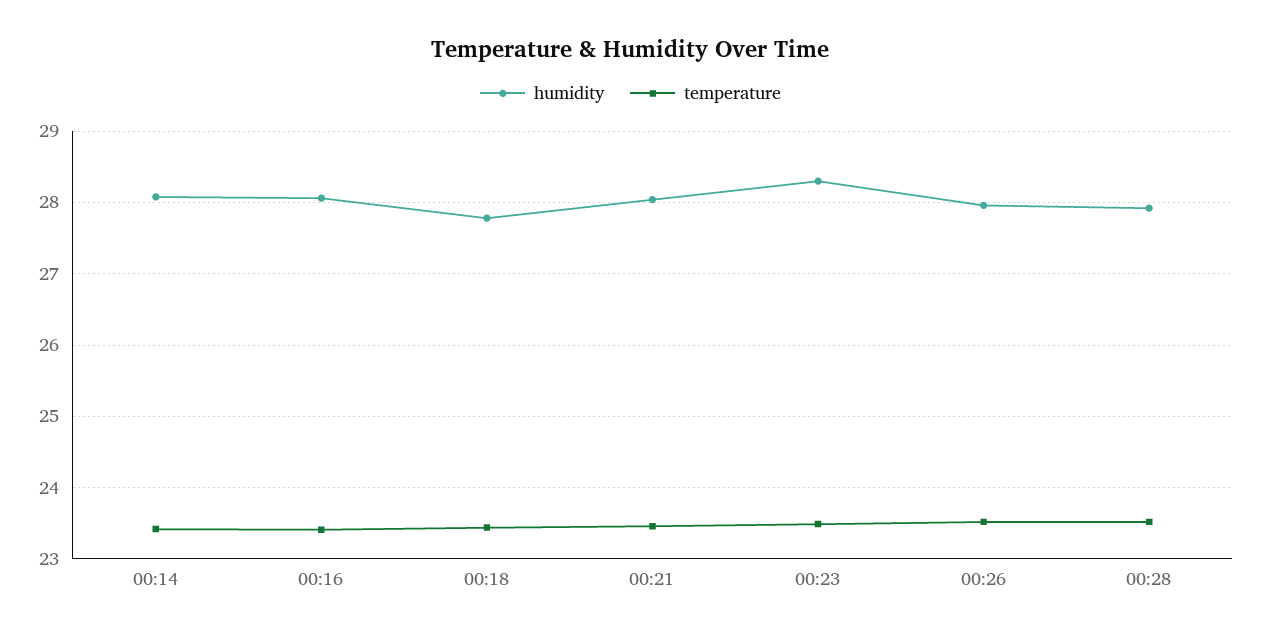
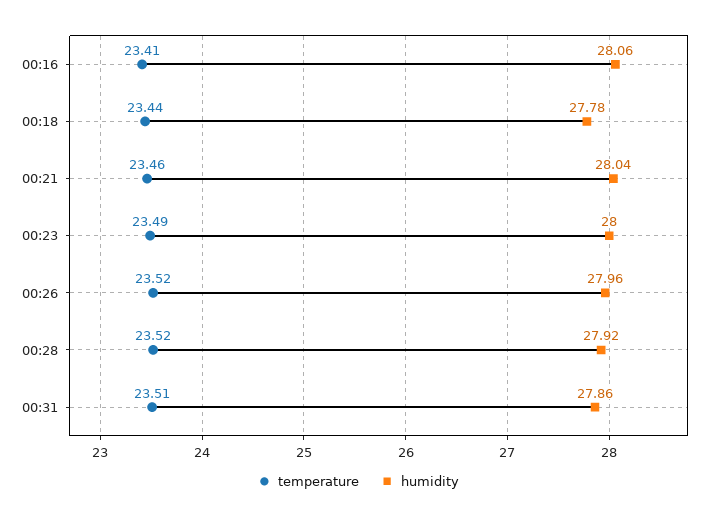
humidity, 00:14: 28.1 -> none
temperature, 00:14: 23.4 -> none
humidity, 00:23: 28.3 -> 28
temperature, 00:31: none -> 23.51
humidity, 00:31: none -> 27.86

